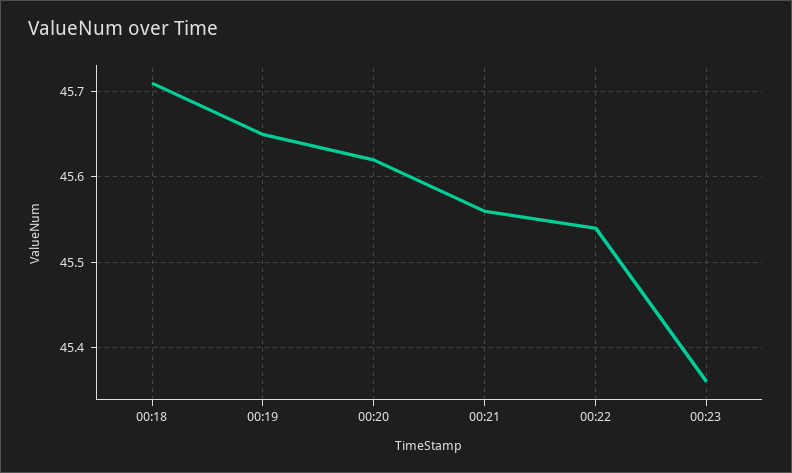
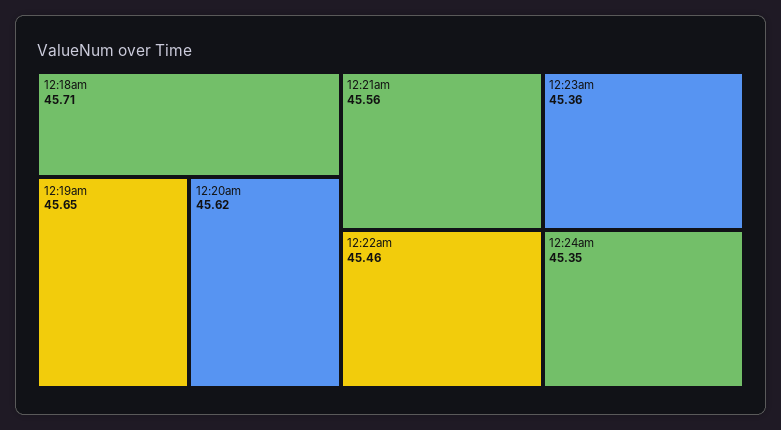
00:22: 45.54 -> 45.46
12:24am: none -> 45.35

